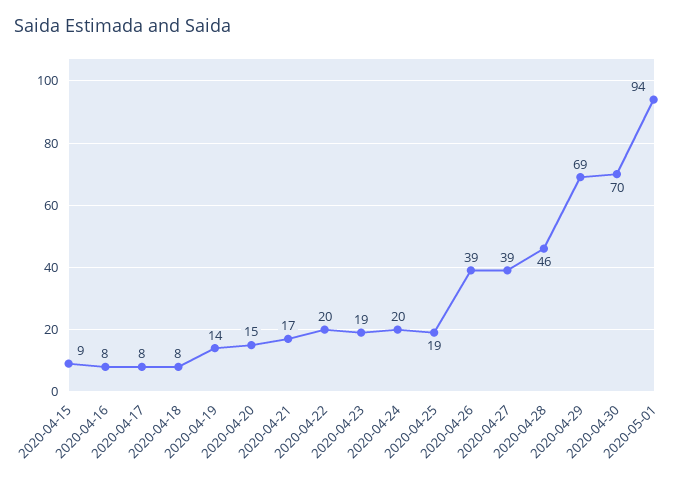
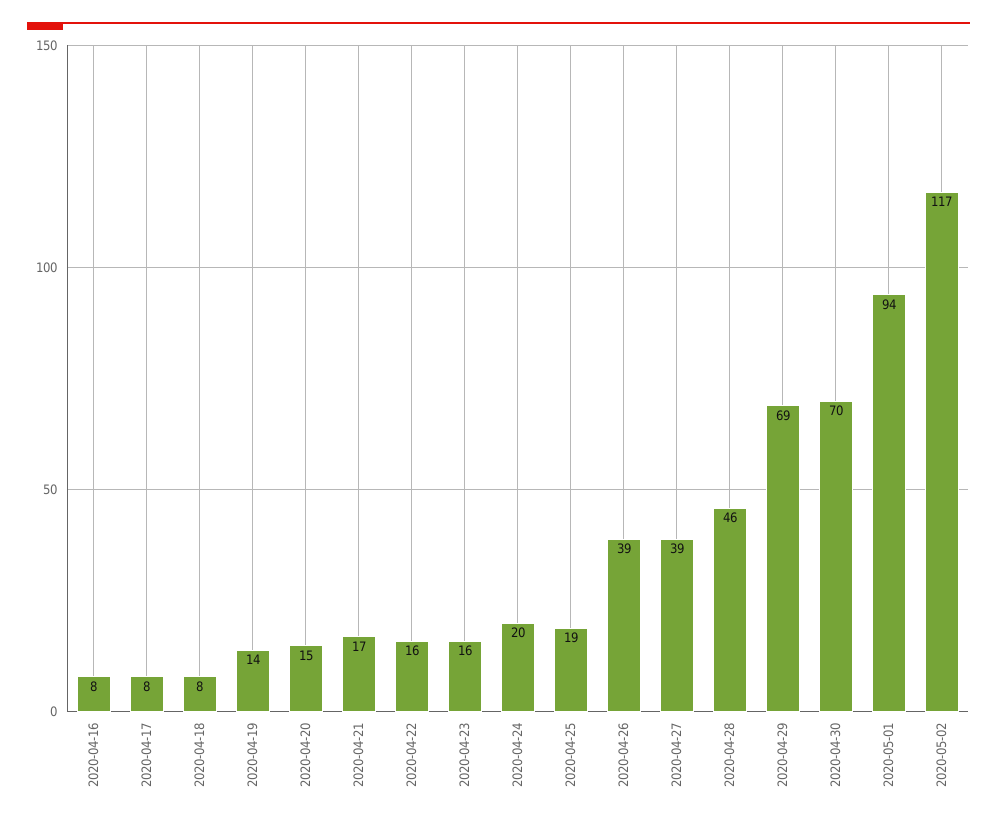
2020-04-15: 9 -> none
2020-04-22: 20 -> 16
2020-04-23: 19 -> 16
2020-05-02: none -> 117

